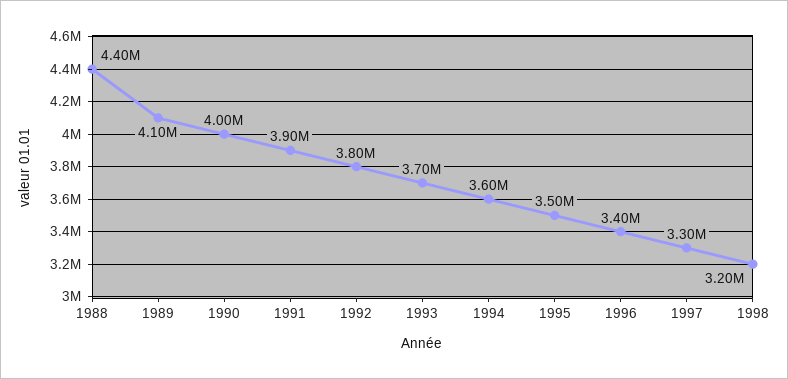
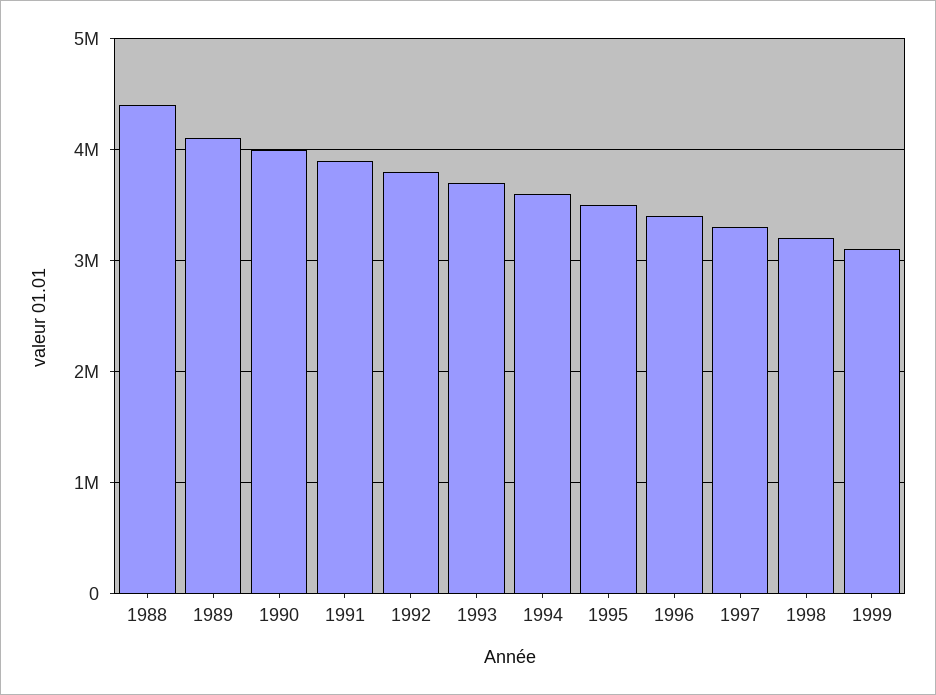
1999: none -> 3100000

